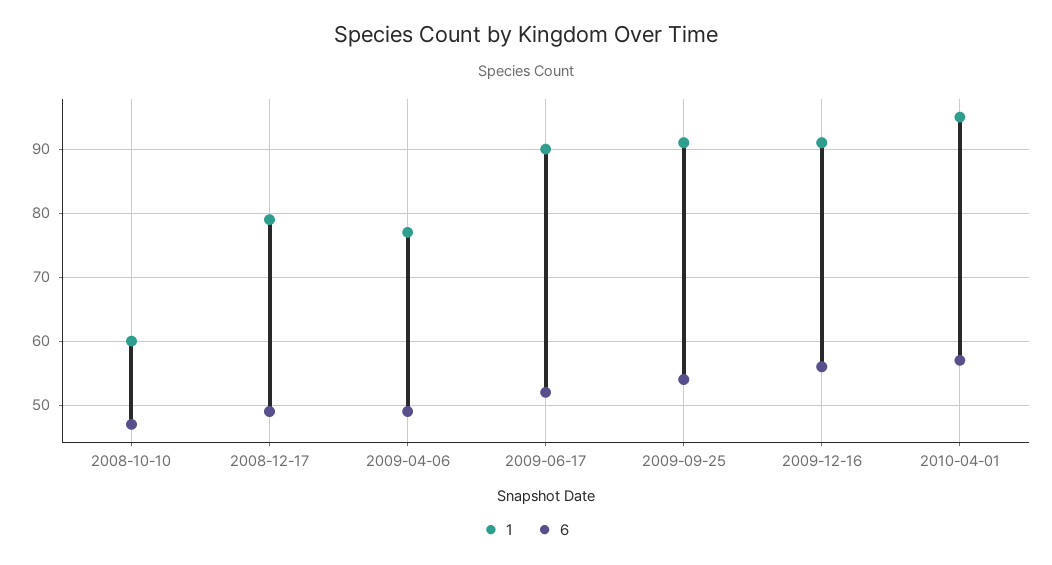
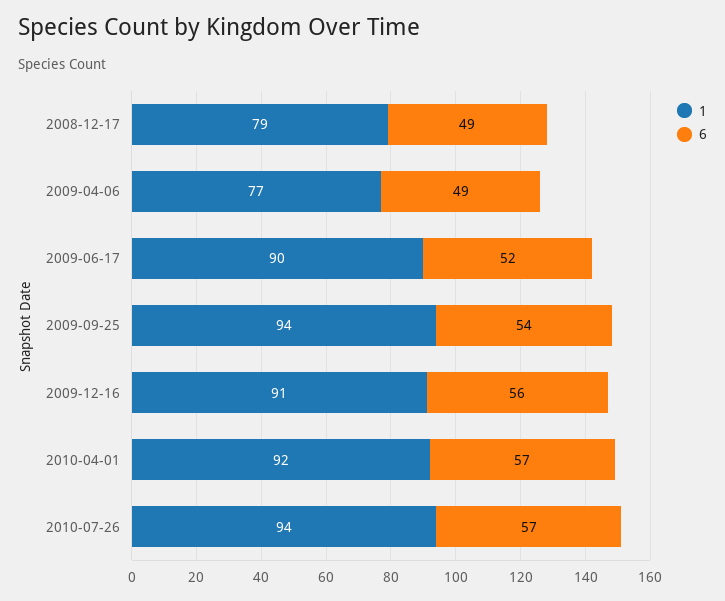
1, 2008-10-10: 60 -> none
6, 2008-10-10: 47 -> none
1, 2009-09-25: 91 -> 94
1, 2010-04-01: 95 -> 92
1, 2010-07-26: none -> 94
6, 2010-07-26: none -> 57

